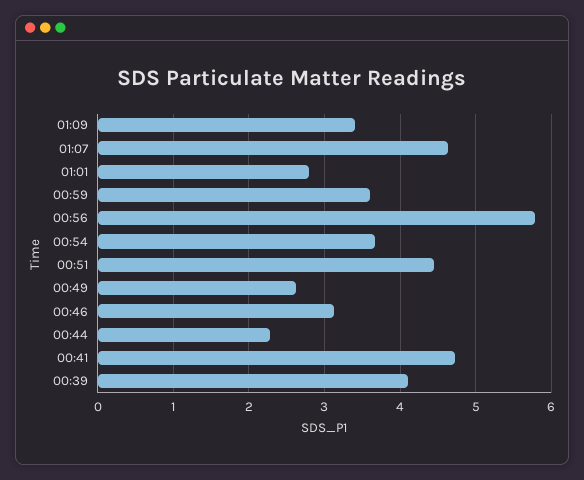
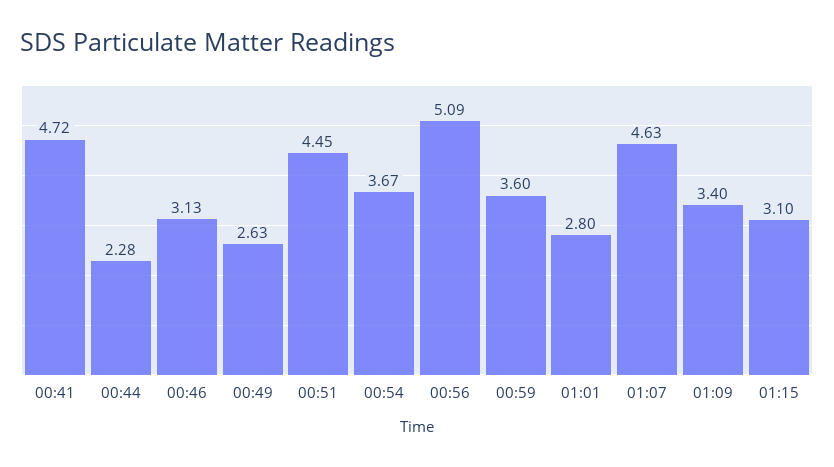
00:56: 5.8 -> 5.09
00:39: 4.1 -> none
01:15: none -> 3.1

